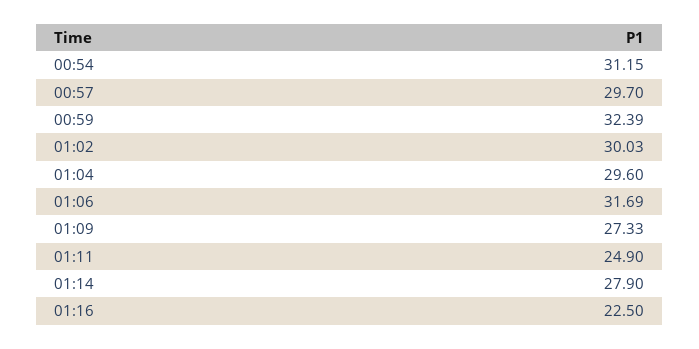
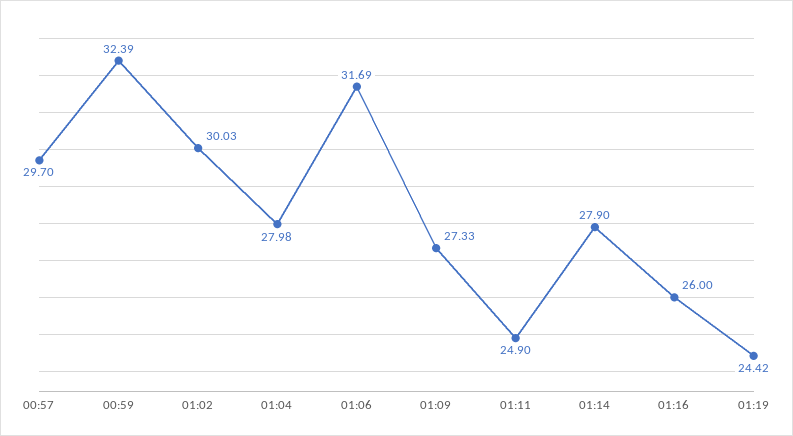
00:54: 31.15 -> none
01:04: 29.6 -> 27.98
01:16: 22.5 -> 26
01:19: none -> 24.42

